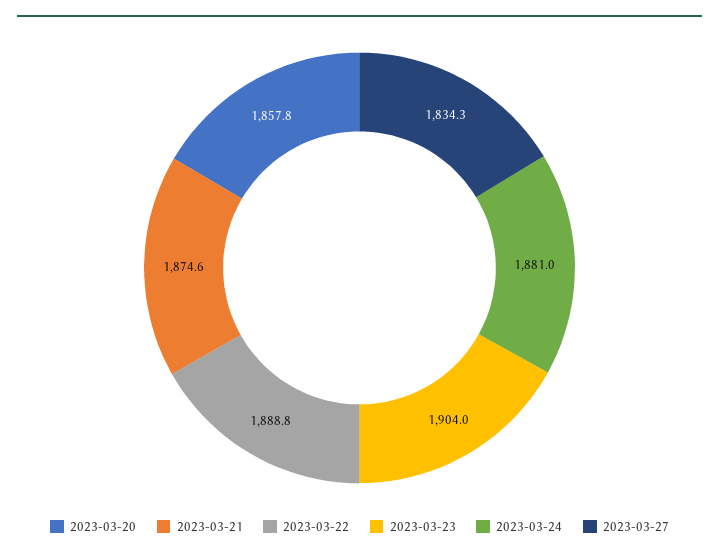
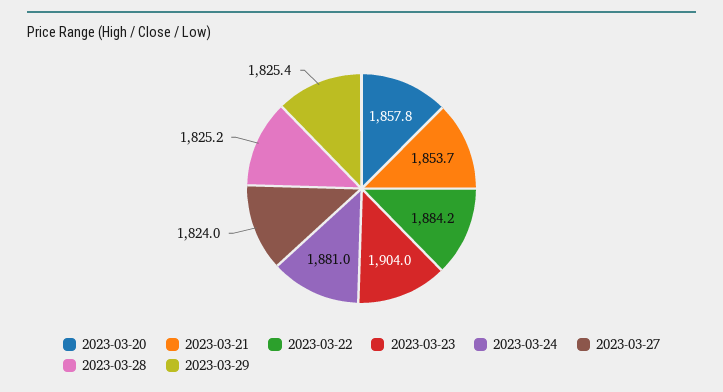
2023-03-21: 1874.6 -> 1853.7
2023-03-22: 1888.8 -> 1884.2
2023-03-27: 1834.3 -> 1824
2023-03-28: none -> 1825.2
2023-03-29: none -> 1825.4

